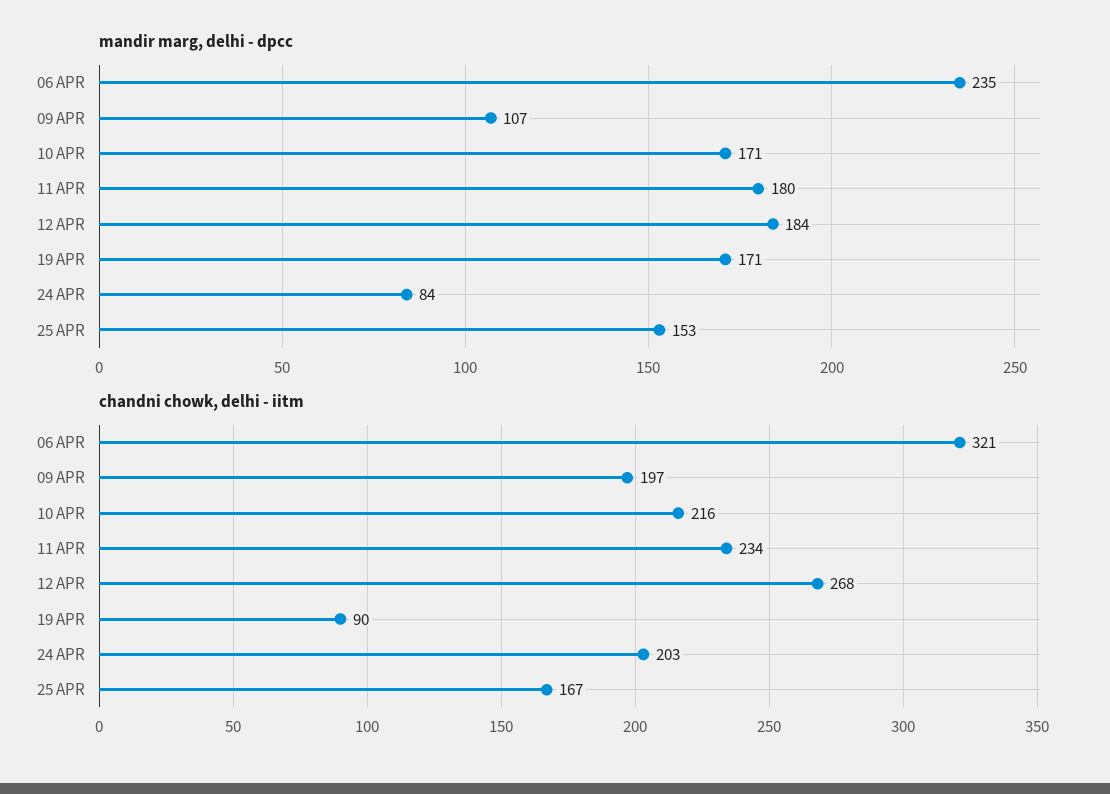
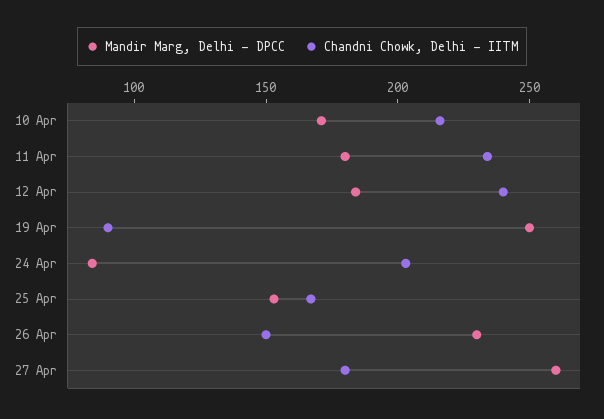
mandir marg, delhi - dpcc, 06 APR: 235 -> none
mandir marg, delhi - dpcc, 09 APR: 107 -> none
mandir marg, delhi - dpcc, 19 APR: 171 -> 250
chandni chowk, delhi - iitm, 06 APR: 321 -> none
chandni chowk, delhi - iitm, 09 APR: 197 -> none
chandni chowk, delhi - iitm, 12 APR: 268 -> 240
mandir marg, delhi - dpcc, 26 Apr: none -> 230
chandni chowk, delhi - iitm, 26 Apr: none -> 150
mandir marg, delhi - dpcc, 27 Apr: none -> 260
chandni chowk, delhi - iitm, 27 Apr: none -> 180

